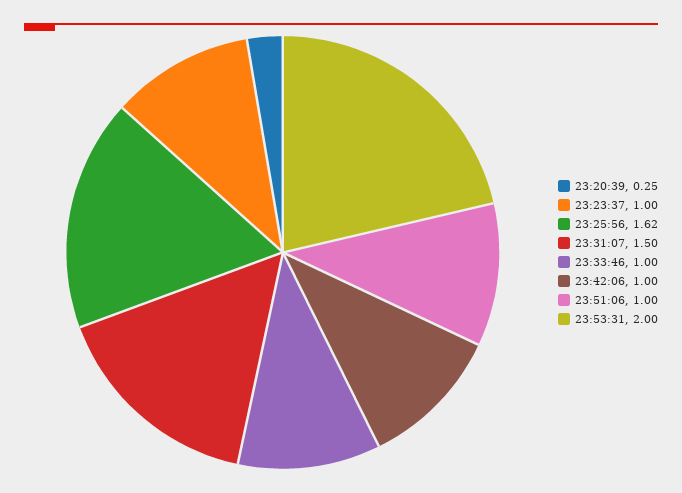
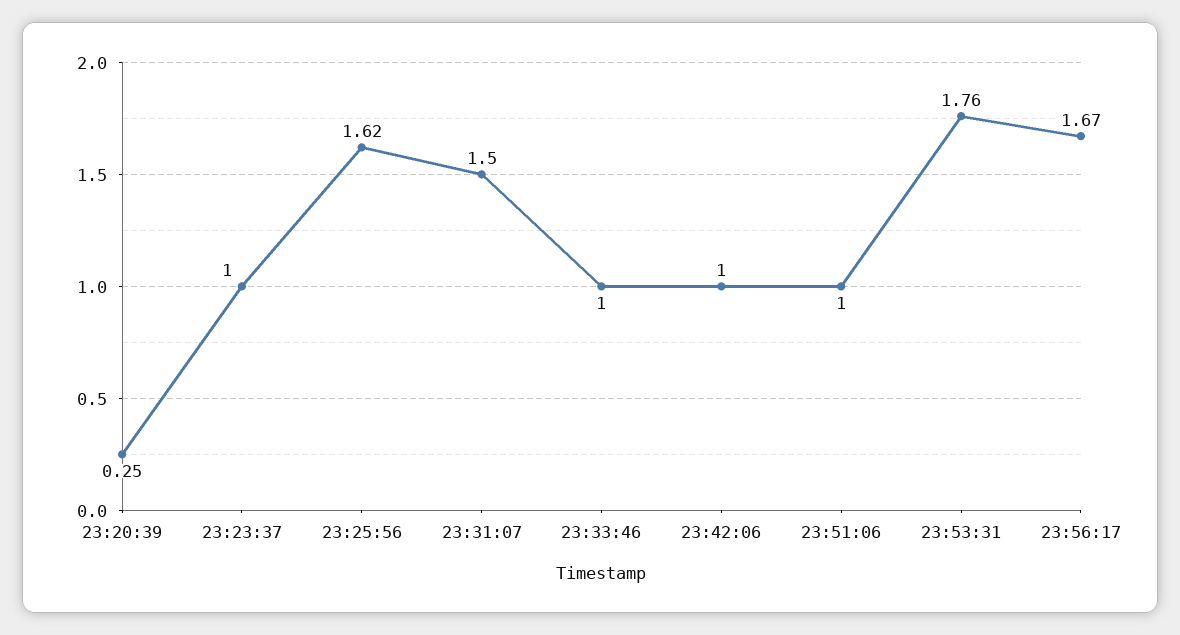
23:53:31: 2 -> 1.76
23:56:17: none -> 1.67

